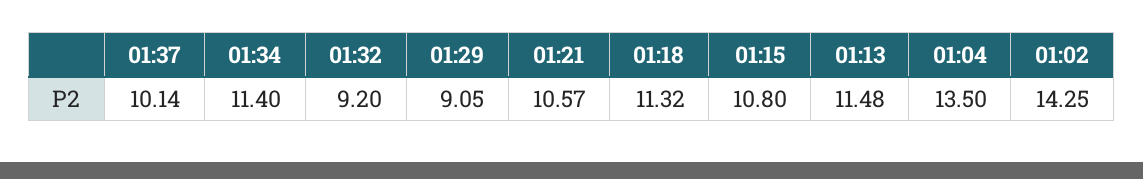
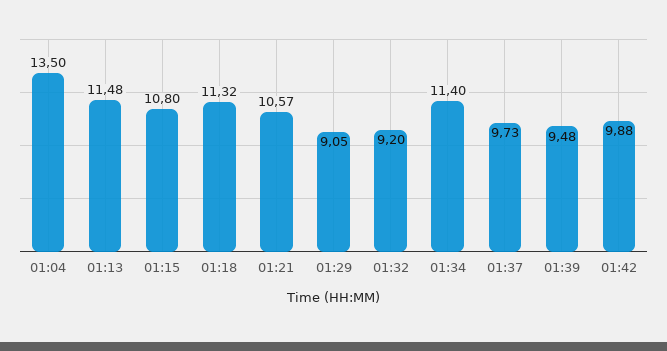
01:37: 10.14 -> 9.73
01:02: 14.25 -> none
01:39: none -> 9.48
01:42: none -> 9.88

